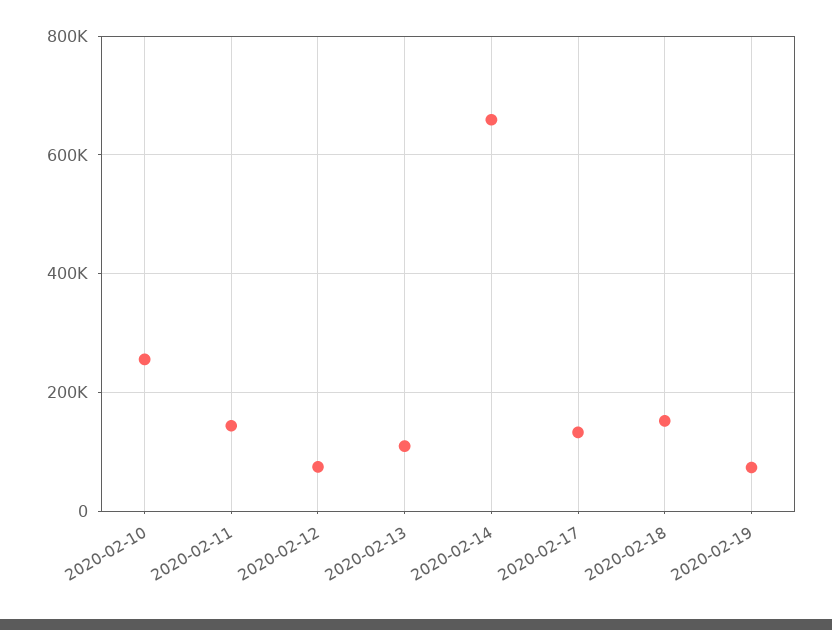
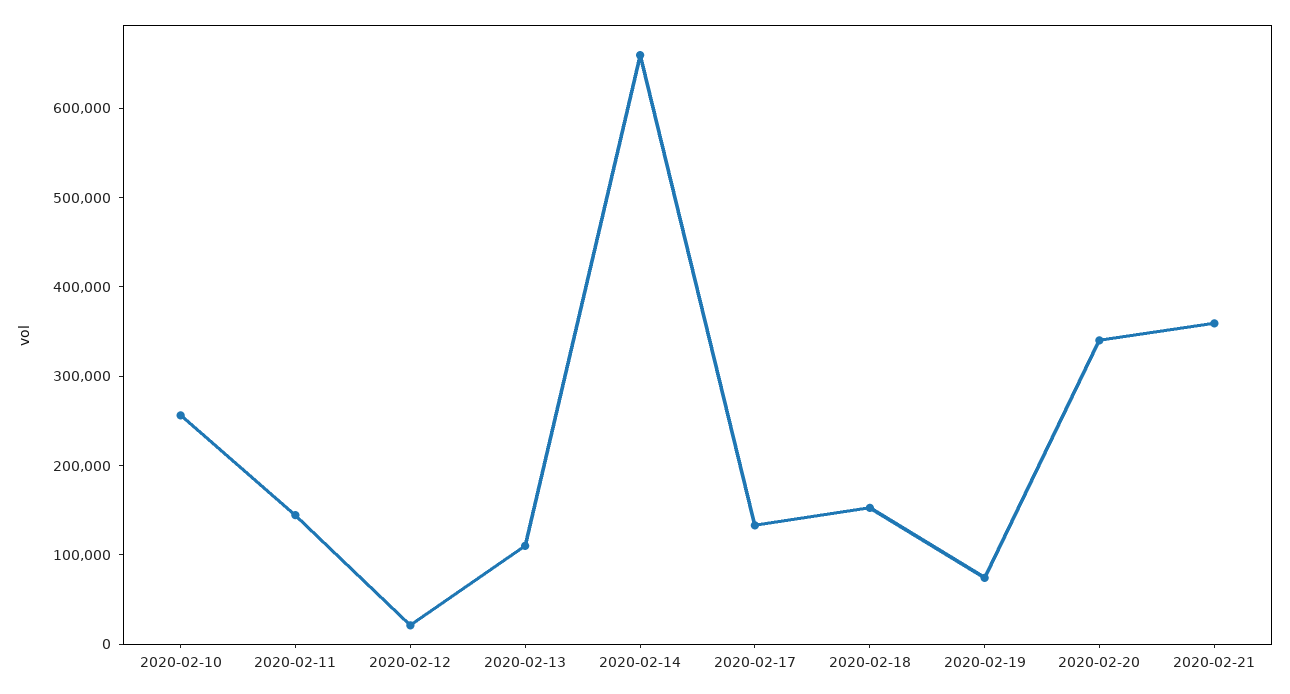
2020-02-12: 80000 -> 20000
2020-02-20: none -> 340000
2020-02-21: none -> 360000

